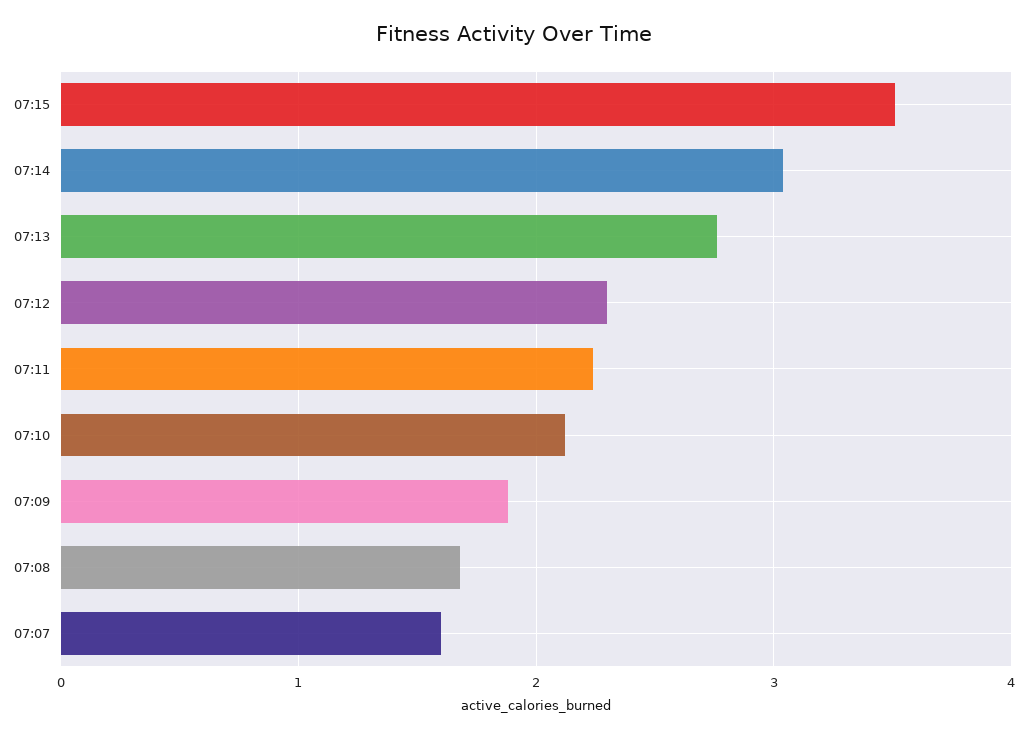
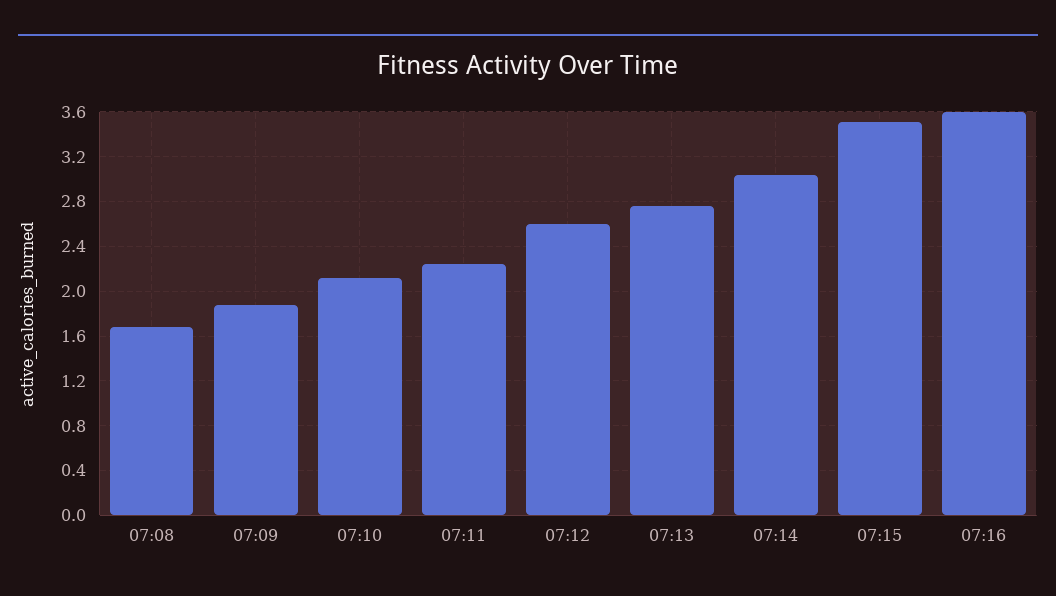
07:12: 2.3 -> 2.6
07:07: 1.6 -> none
07:16: none -> 3.6

